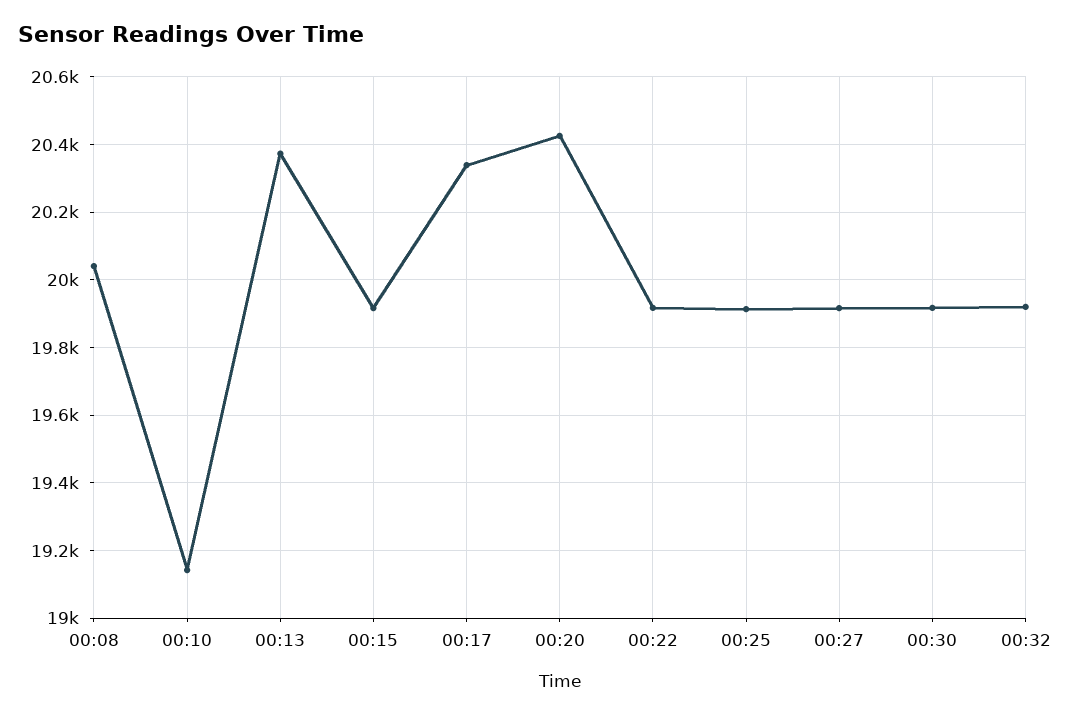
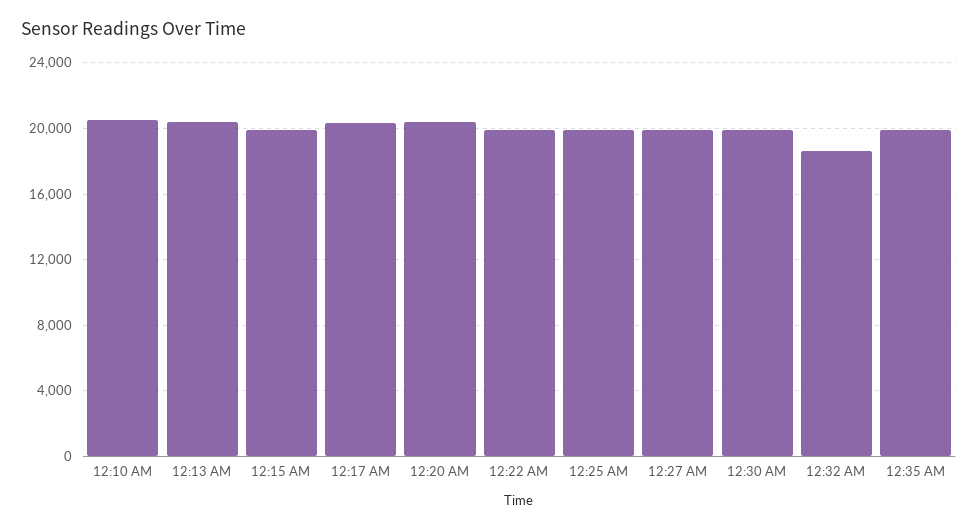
00:08: 20040 -> none
00:10: 19140 -> 20500
00:32: 19920 -> 18500
12:35 AM: none -> 20000

